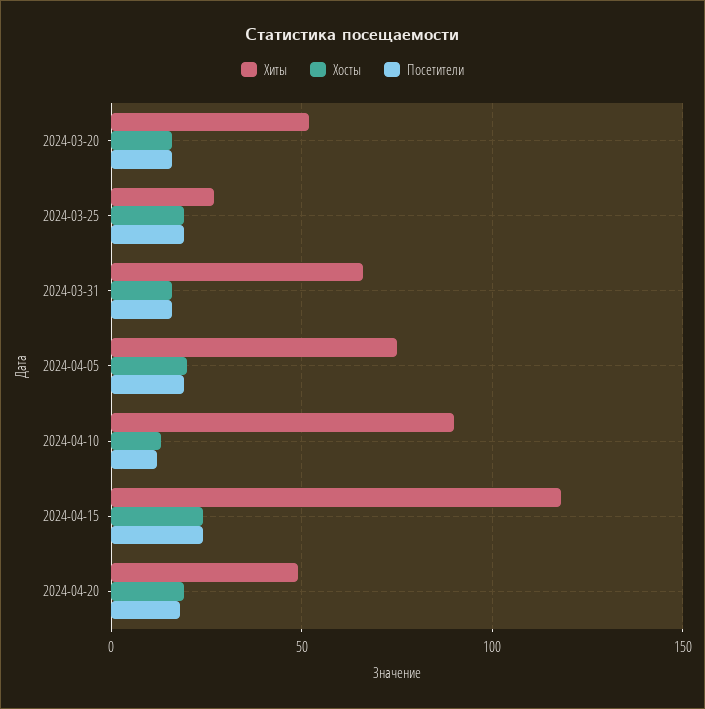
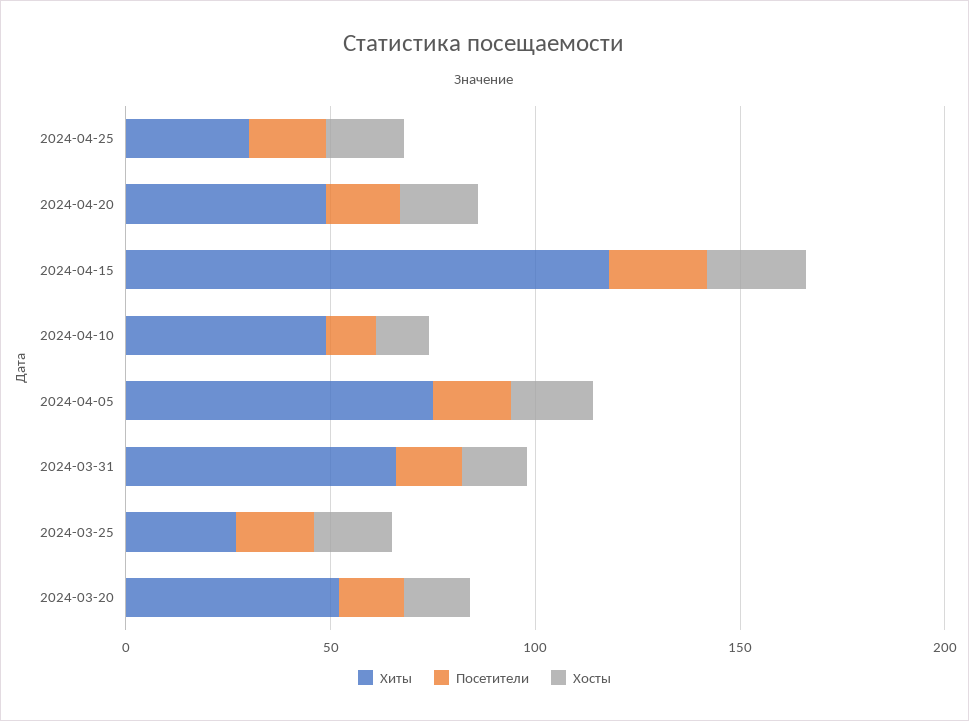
Хиты, 2024-04-10: 90 -> 50
Хиты, 2024-04-25: none -> 30
Посетители, 2024-04-25: none -> 20
Хосты, 2024-04-25: none -> 20

